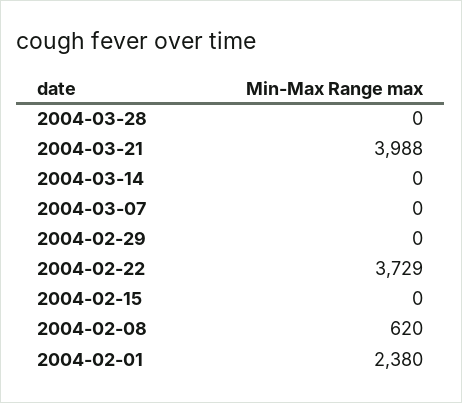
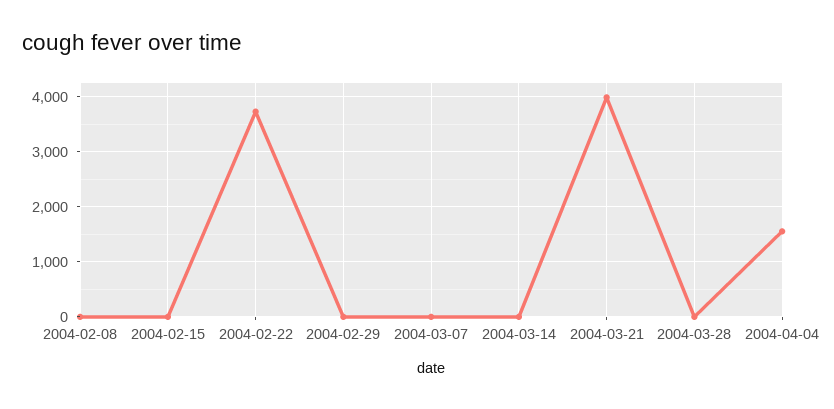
2004-02-08: 620 -> 0
2004-02-01: 2380 -> none
2004-04-04: none -> 1600

